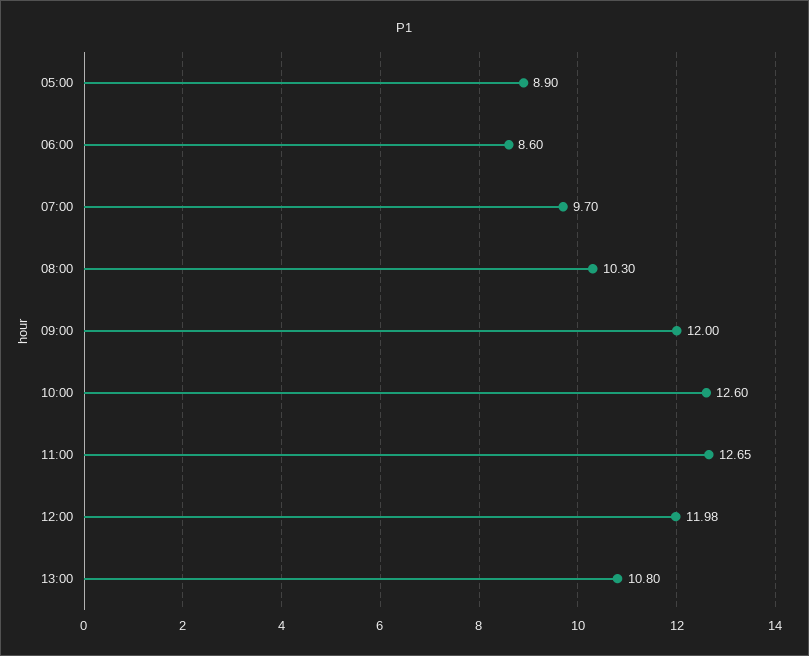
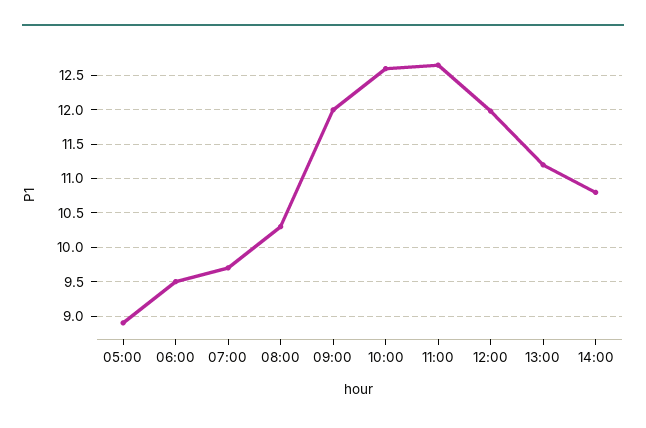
06:00: 8.6 -> 9.5
13:00: 10.8 -> 11.2
14:00: none -> 10.8

